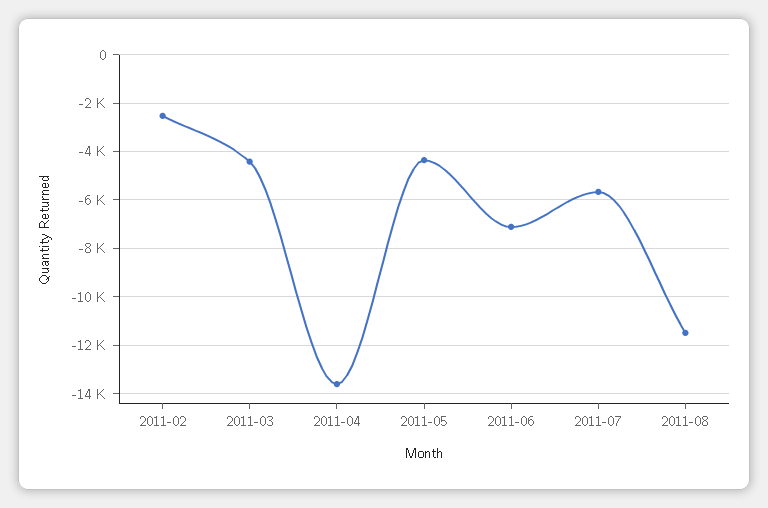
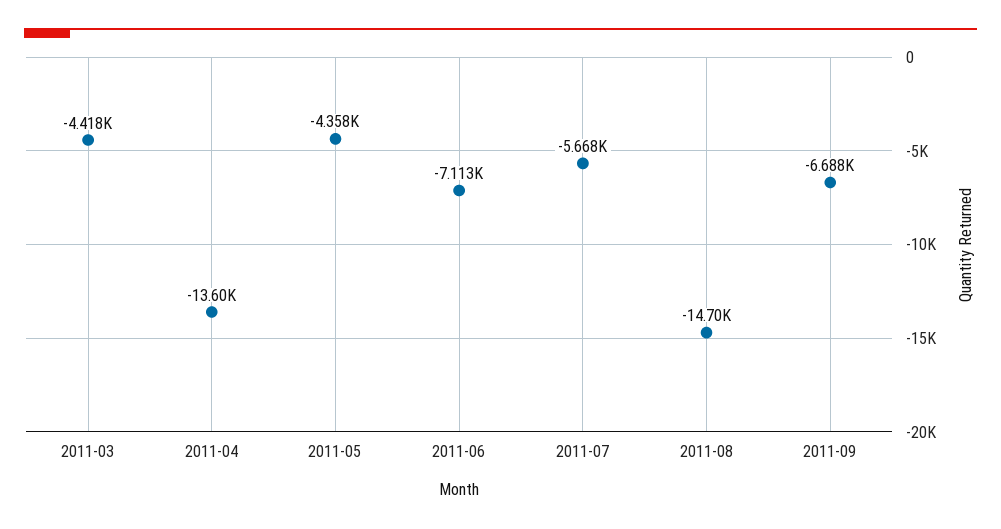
2011-02: -2500 -> none
2011-08: -11500 -> -14700
2011-09: none -> -6688

